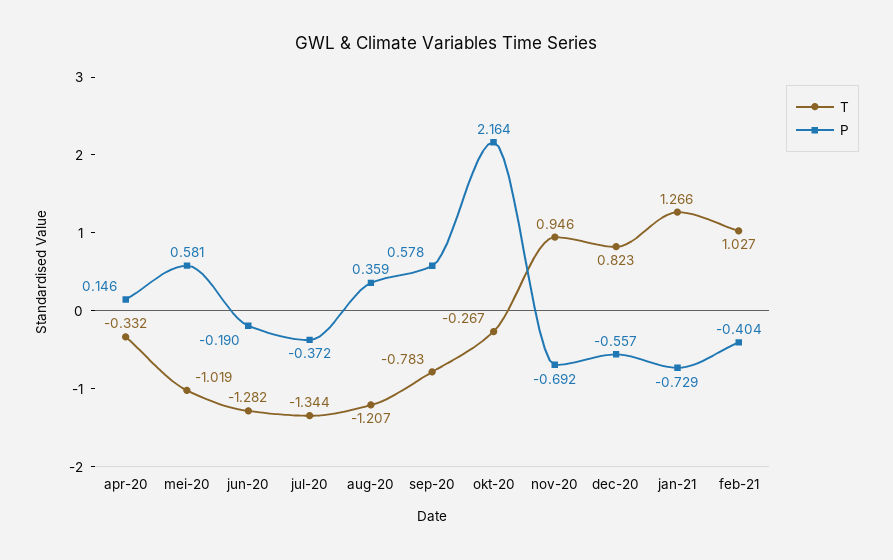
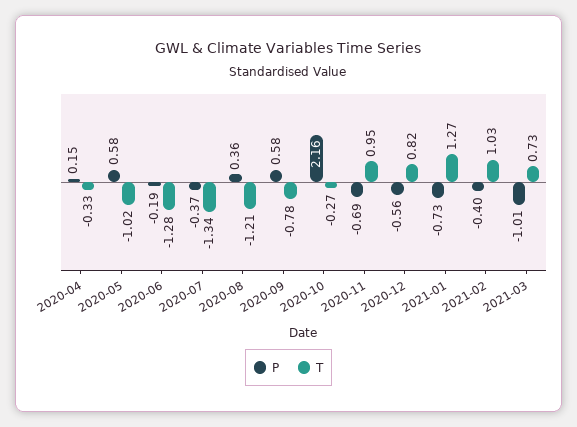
P, 2021-03: none -> -1.01
T, 2021-03: none -> 0.73

